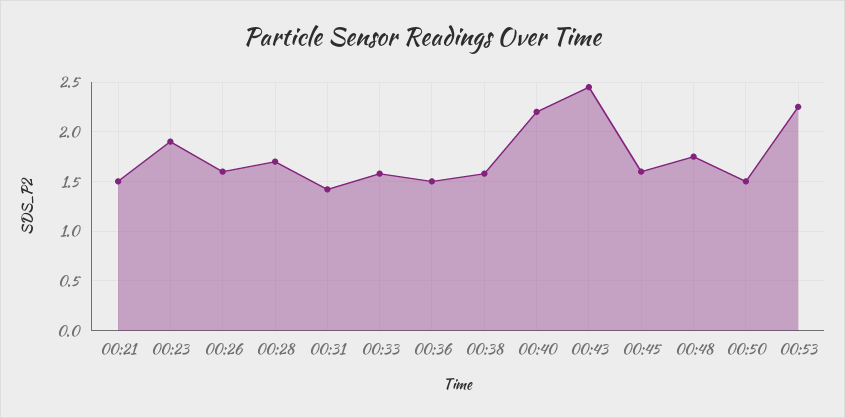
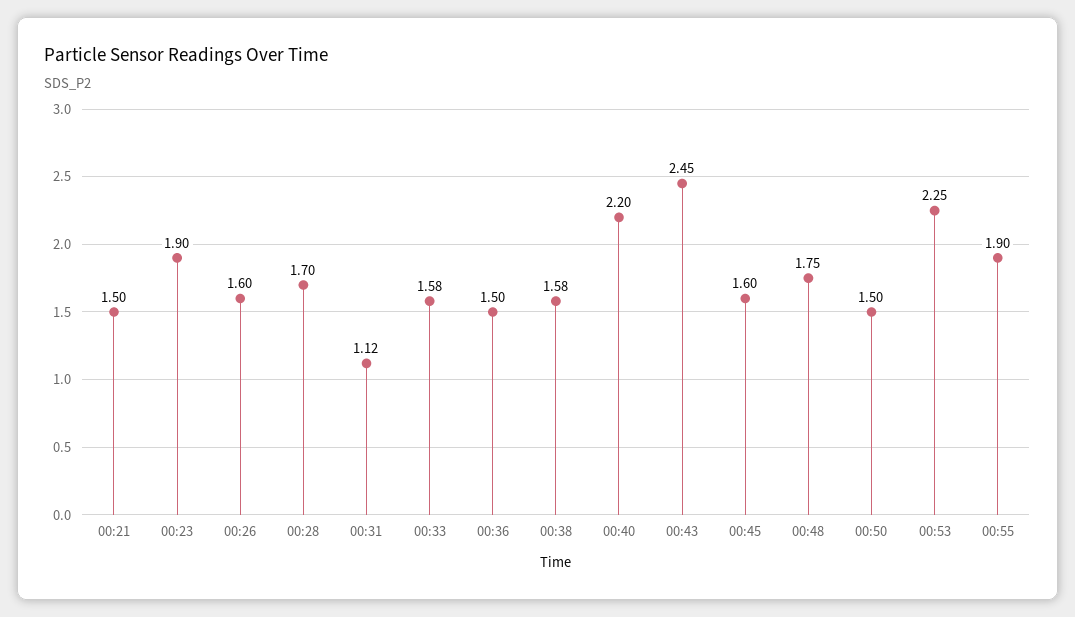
00:31: 1.4 -> 1.12
00:55: none -> 1.9

